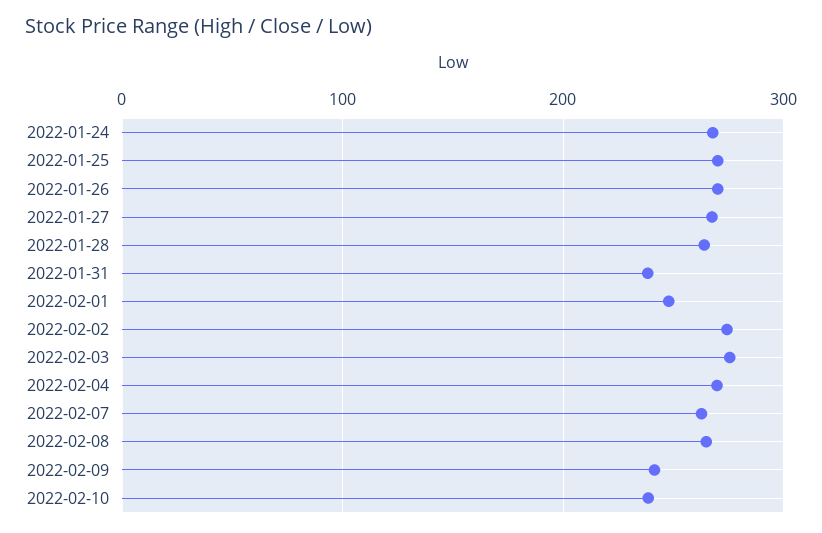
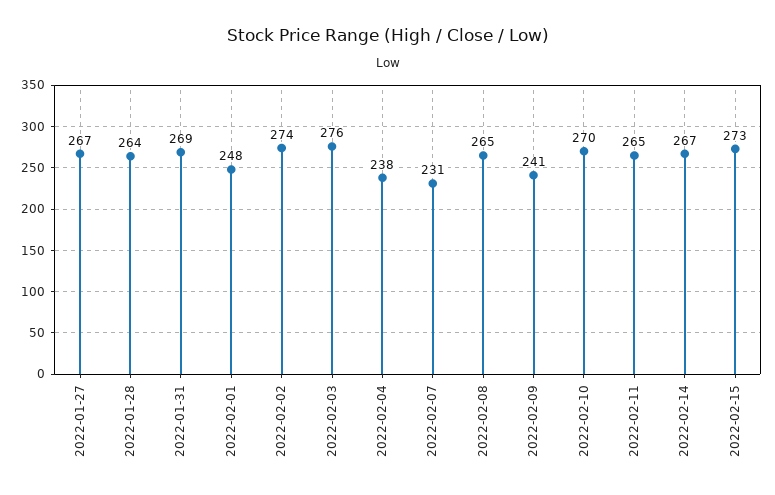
2022-01-24: 270 -> none
2022-01-25: 270 -> none
2022-01-26: 270 -> none
2022-01-31: 240 -> 269
2022-02-04: 270 -> 238
2022-02-07: 260 -> 231
2022-02-10: 240 -> 270
2022-02-11: none -> 265
2022-02-14: none -> 267
2022-02-15: none -> 273

